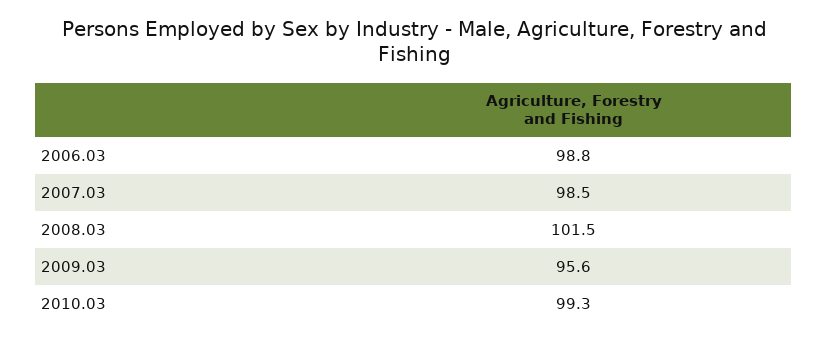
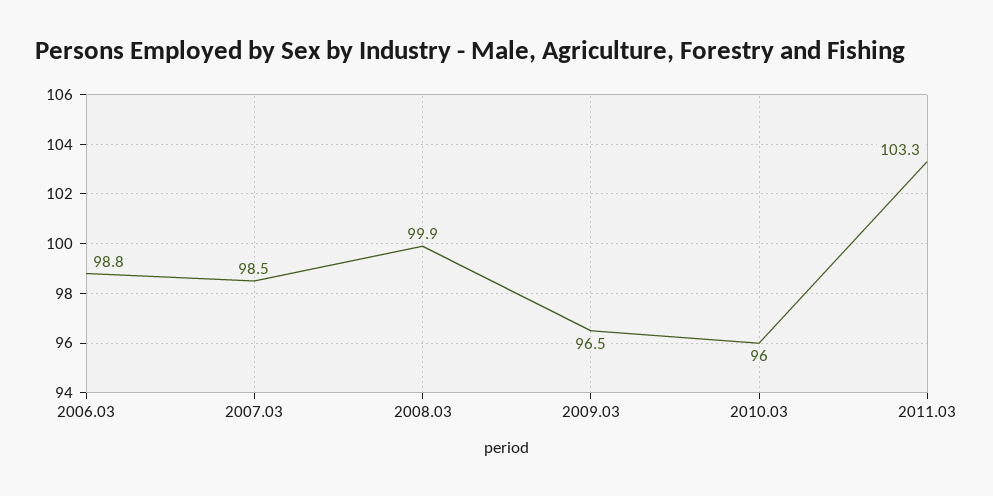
2008.03: 101.5 -> 99.9
2009.03: 95.6 -> 96.5
2010.03: 99.3 -> 96
2011.03: none -> 103.3

